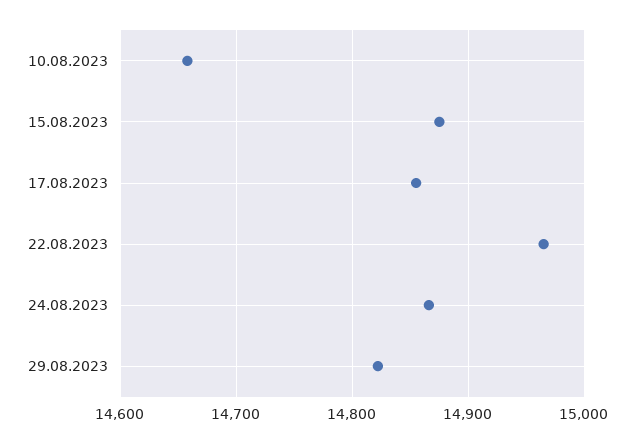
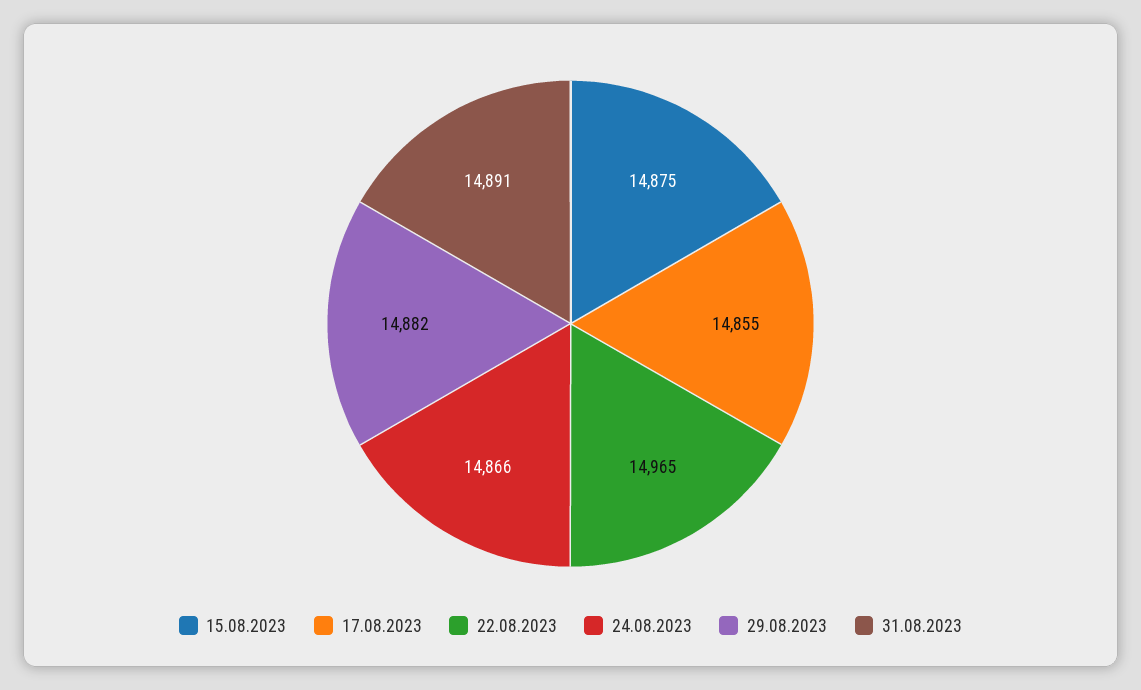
10.08.2023: 14660 -> none
29.08.2023: 14820 -> 14882
31.08.2023: none -> 14891

